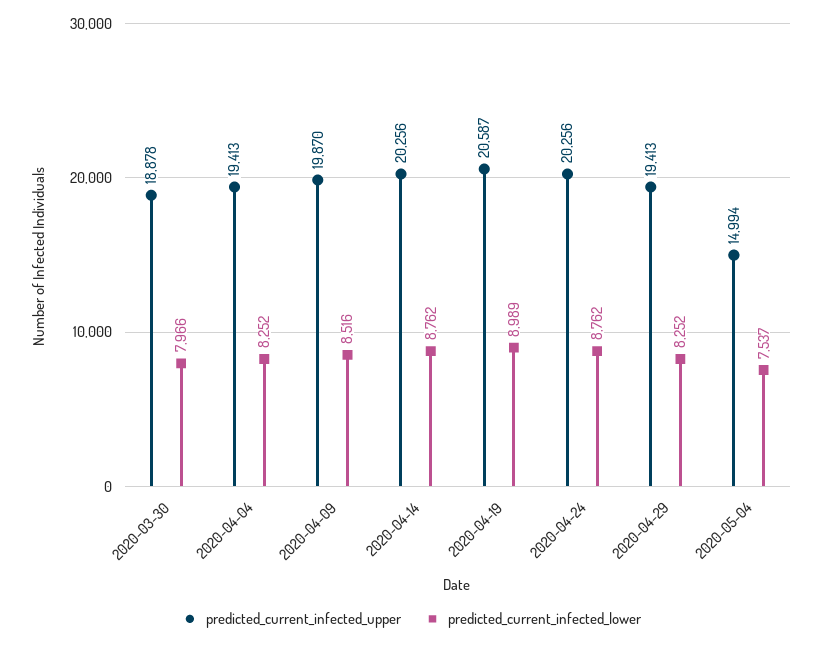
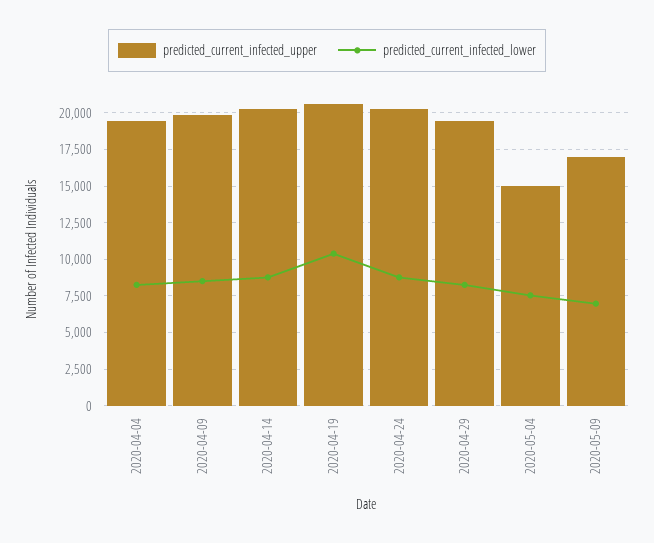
predicted_current_infected_upper, 2020-03-30: 18878 -> none
predicted_current_infected_lower, 2020-03-30: 7966 -> none
predicted_current_infected_lower, 2020-04-19: 8989 -> 10500
predicted_current_infected_upper, 2020-05-09: none -> 17000
predicted_current_infected_lower, 2020-05-09: none -> 7000

